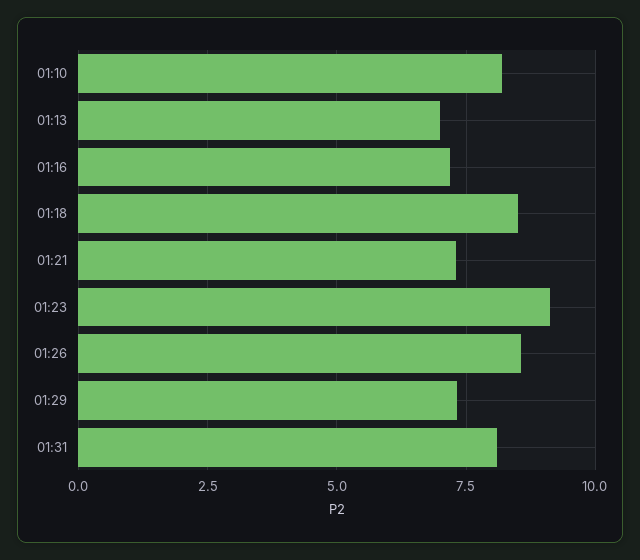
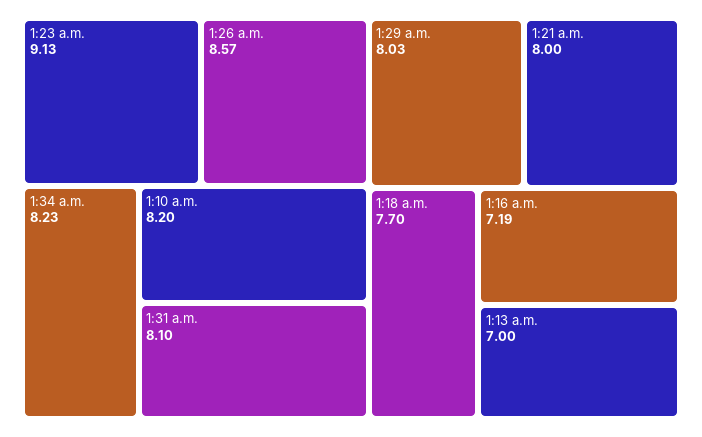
01:18: 8.5 -> 7.7
01:21: 7.25 -> 8
01:29: 7.25 -> 8.03
1:34 a.m.: none -> 8.23

